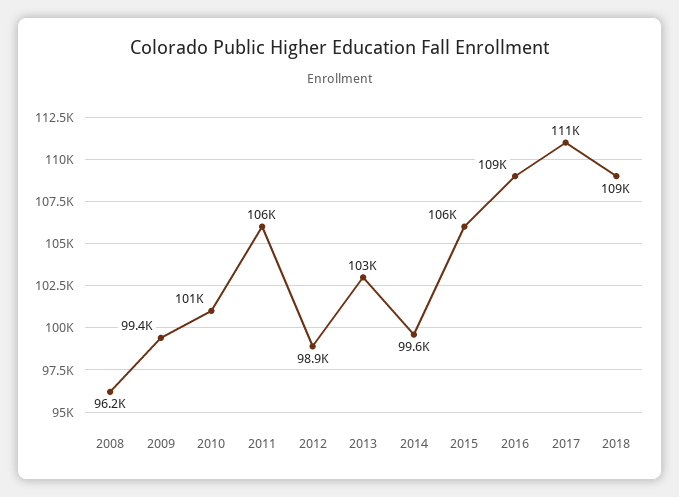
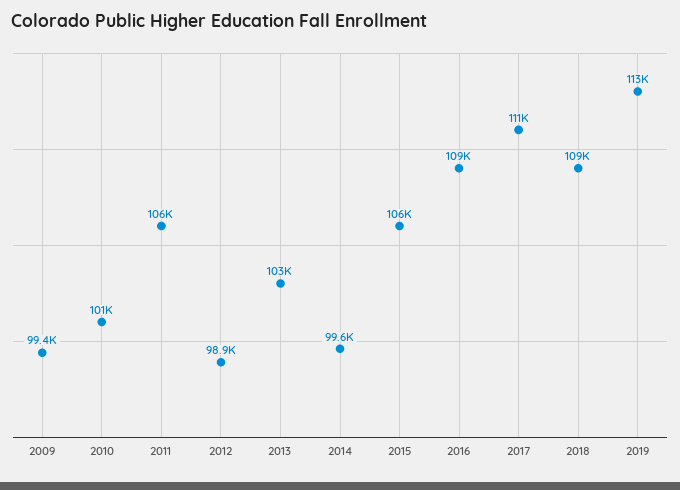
2008: 96200 -> none
2019: none -> 113000

